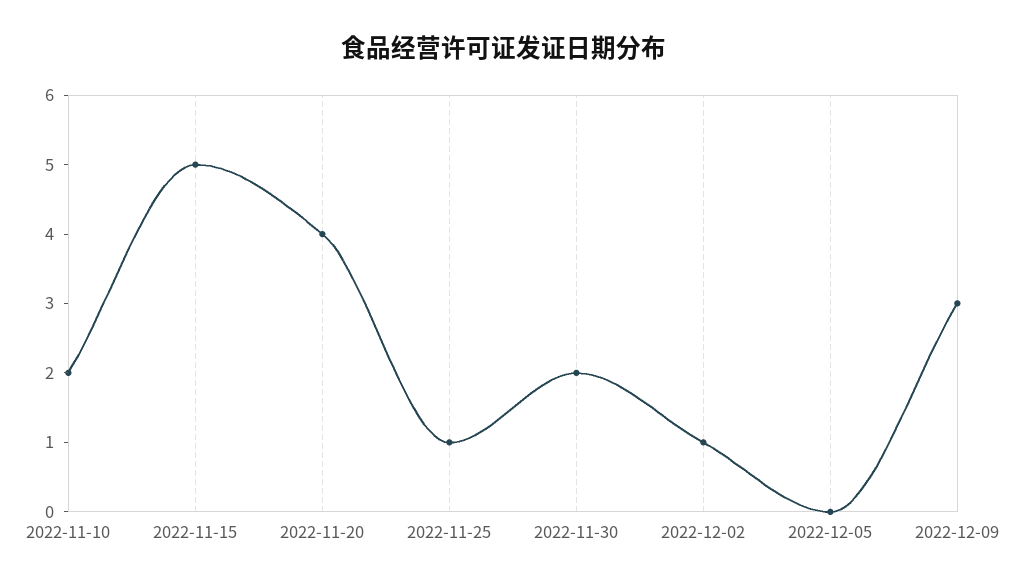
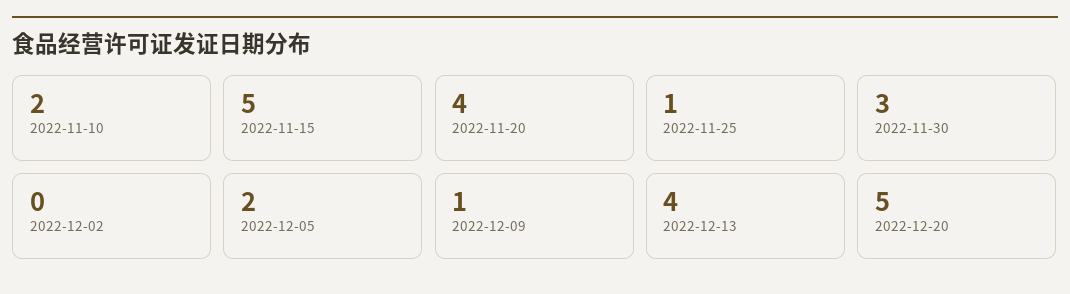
2022-11-30: 2 -> 3
2022-12-02: 1 -> 0
2022-12-05: 0 -> 2
2022-12-09: 3 -> 1
2022-12-13: none -> 4
2022-12-20: none -> 5

